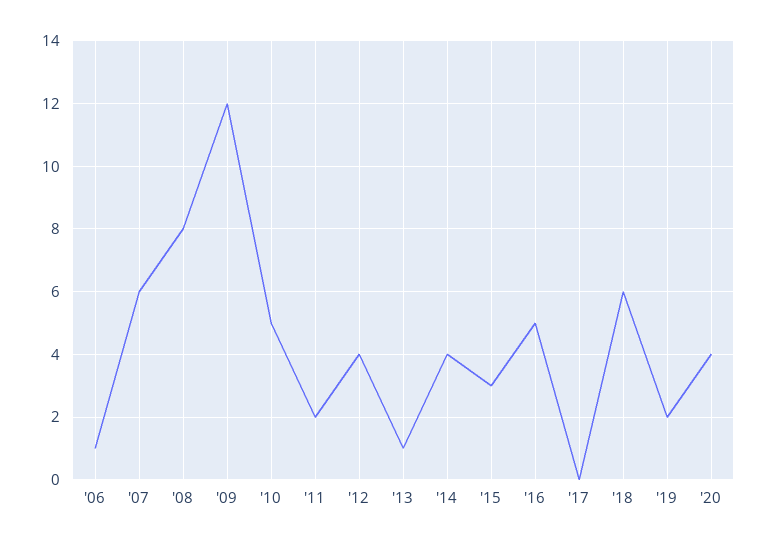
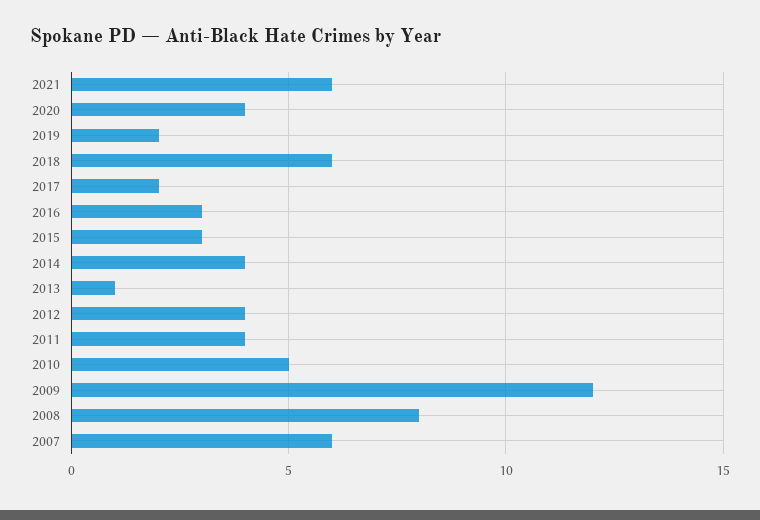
'06: 1 -> none
'11: 2 -> 4
'16: 5 -> 3
'17: 0 -> 2
2021: none -> 6

